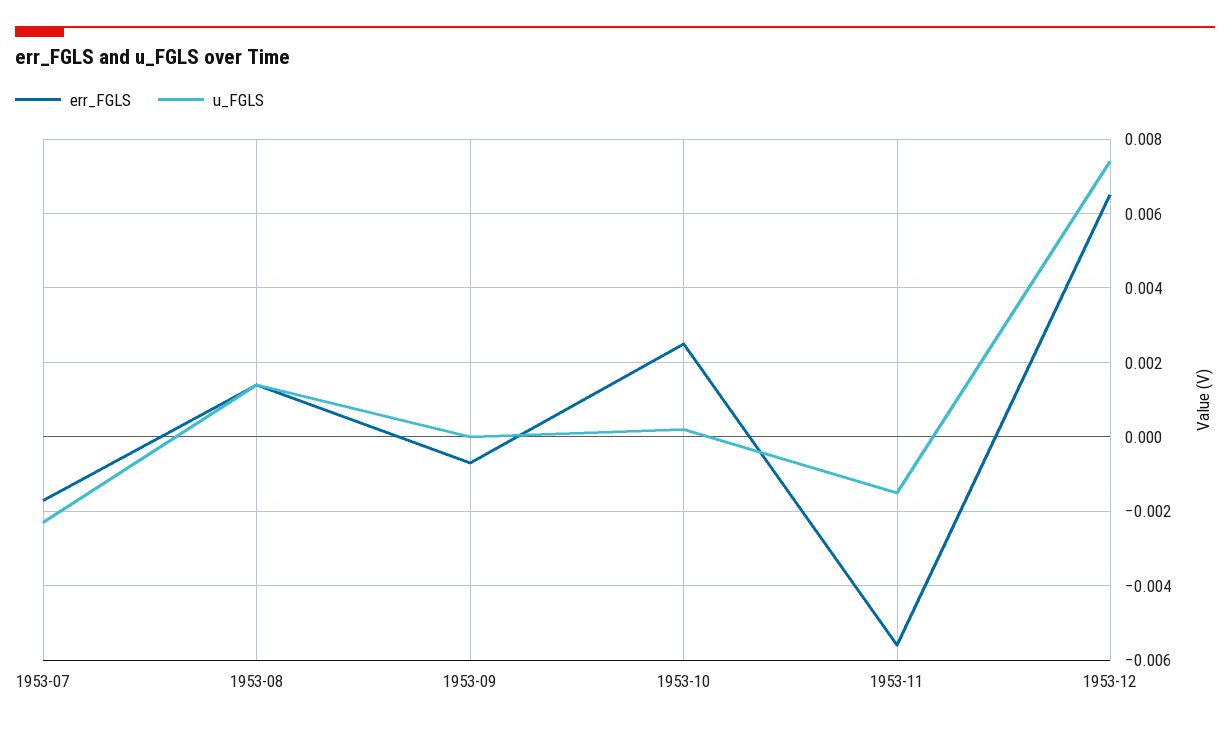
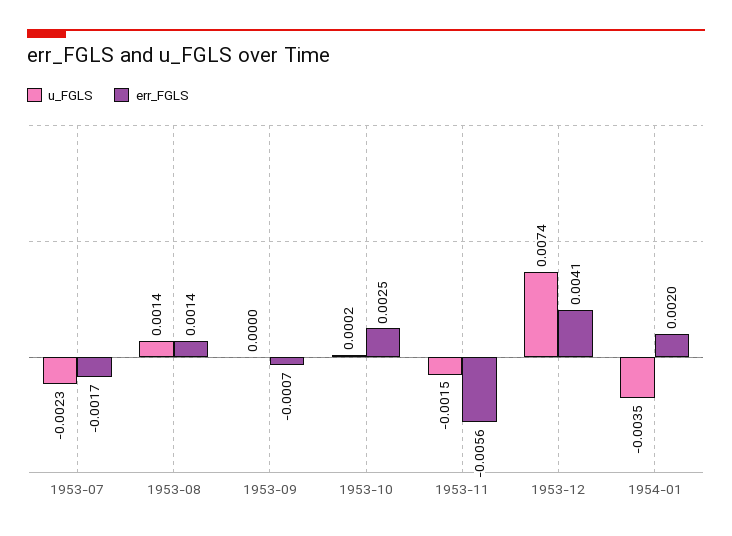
err_FGLS, 1953-12: 0.0065 -> 0.0041
u_FGLS, 1954-01: none -> -0.0035
err_FGLS, 1954-01: none -> 0.002

